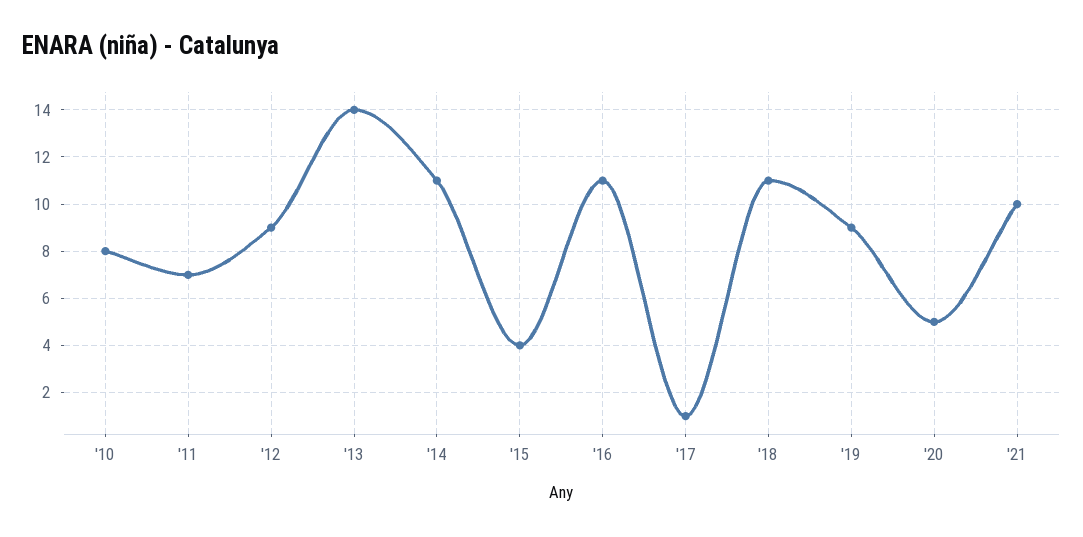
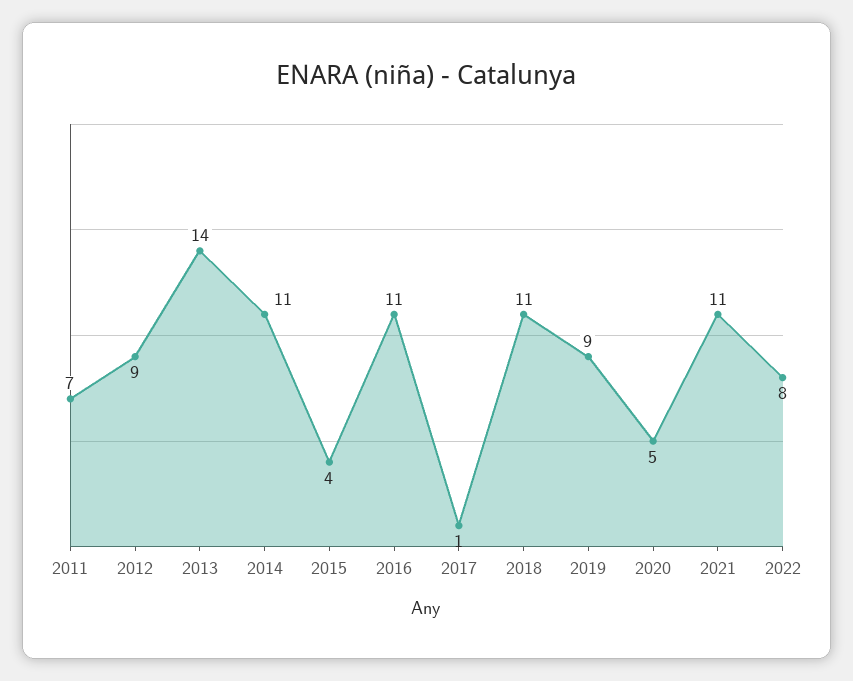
'10: 8 -> none
'21: 10 -> 11
2022: none -> 8

